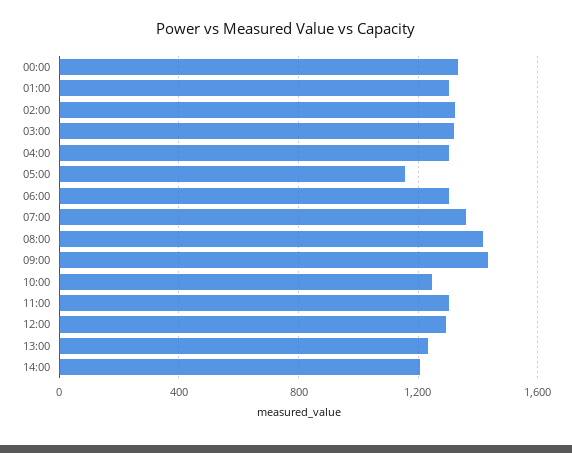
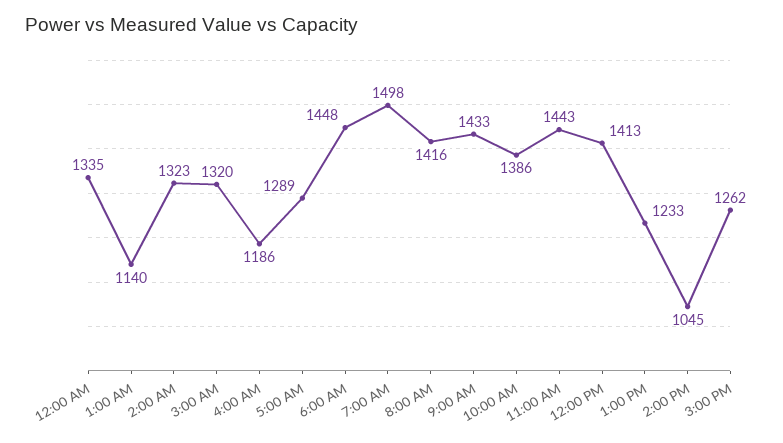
01:00: 1300 -> 1140
04:00: 1300 -> 1186
05:00: 1150 -> 1289
06:00: 1300 -> 1448
07:00: 1350 -> 1498
10:00: 1250 -> 1386
11:00: 1300 -> 1443
12:00: 1300 -> 1413
14:00: 1200 -> 1045
3:00 PM: none -> 1262

